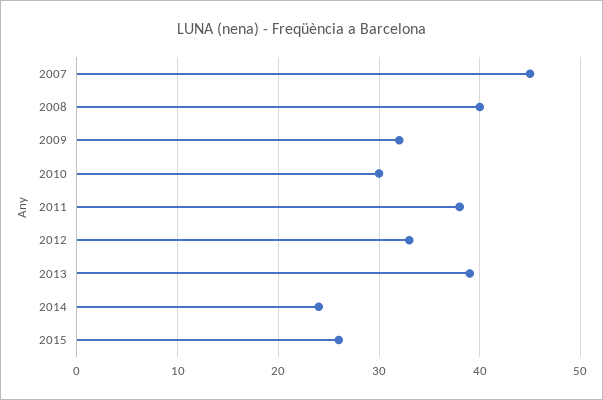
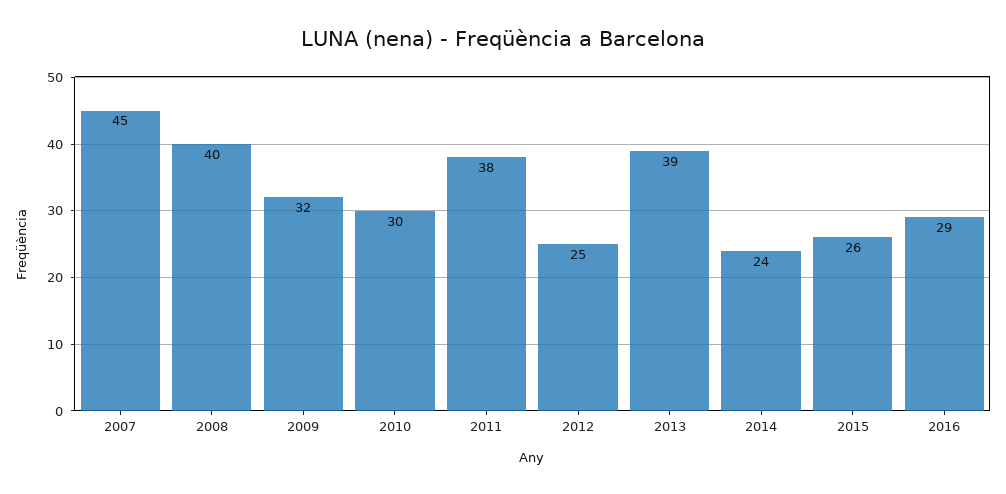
2012: 33 -> 25
2016: none -> 29

